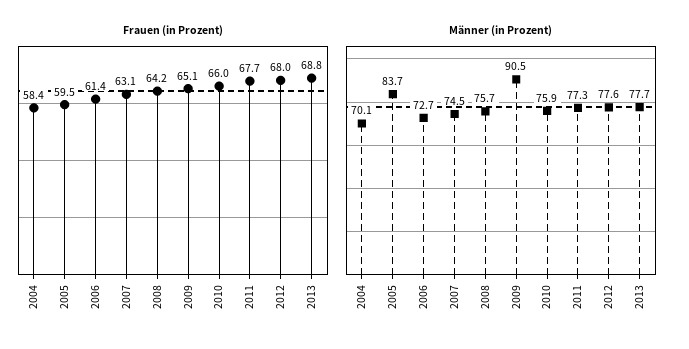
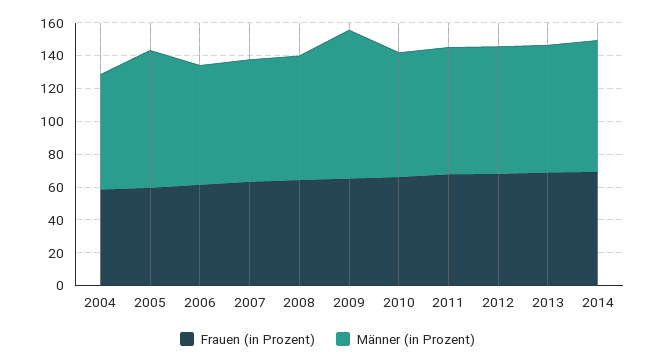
Frauen (in Prozent), 2014: none -> 70
Männer (in Prozent), 2014: none -> 80

